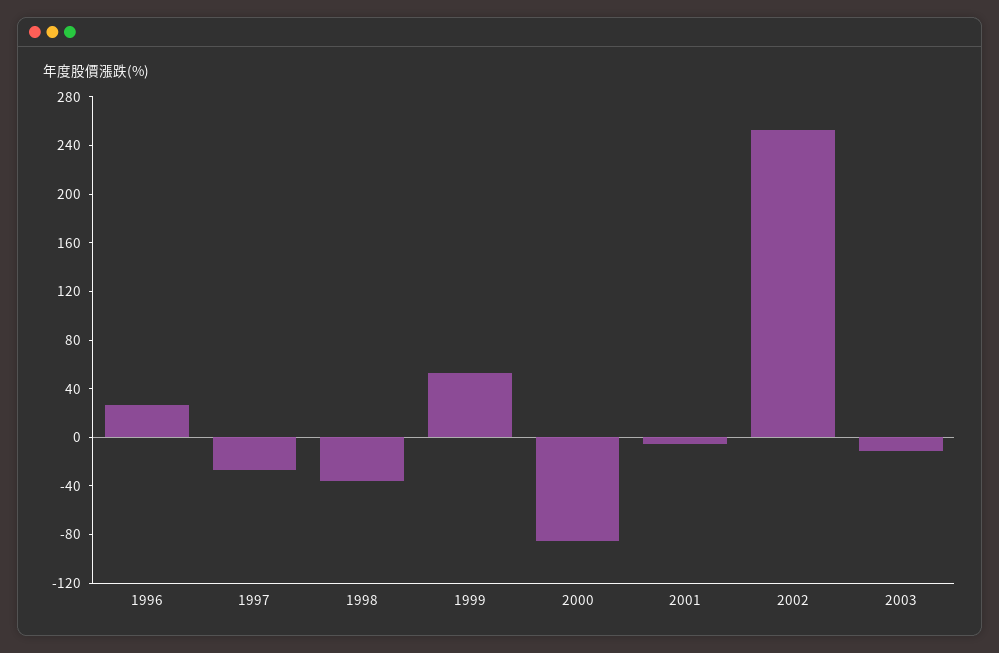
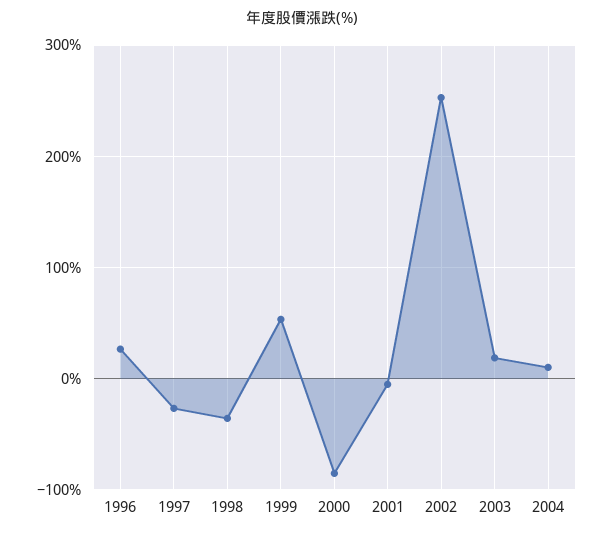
2003: -10 -> 20
2004: none -> 10

